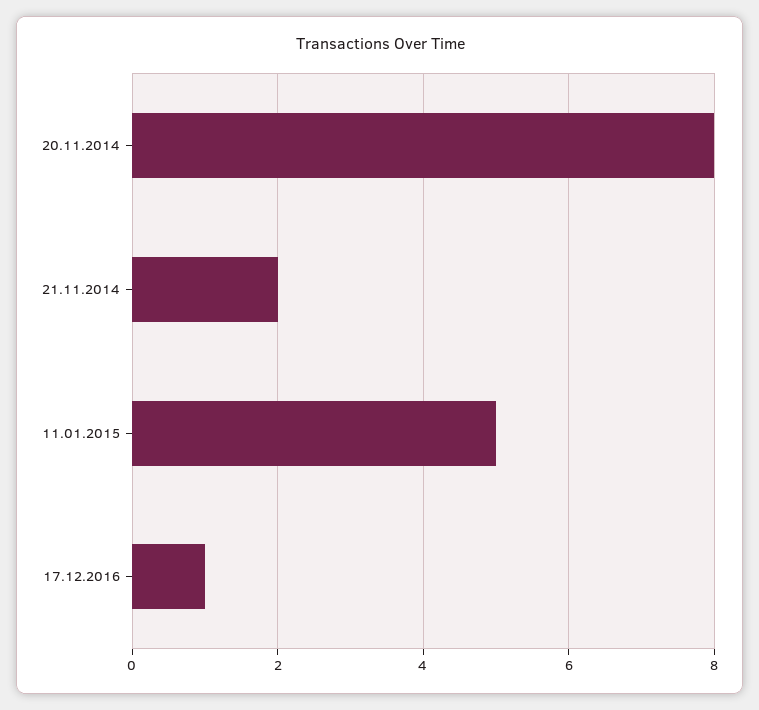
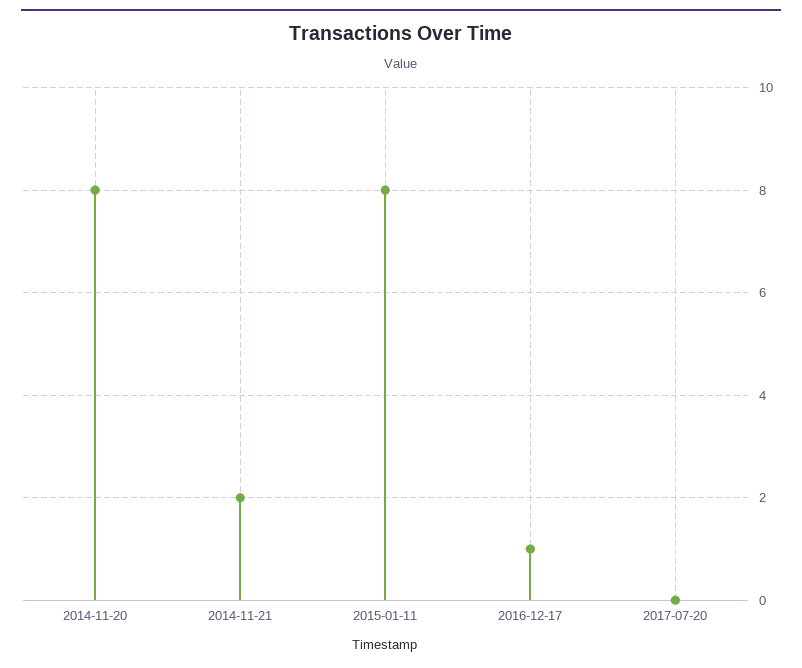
11.01.2015: 5 -> 8
2017-07-20: none -> 0

